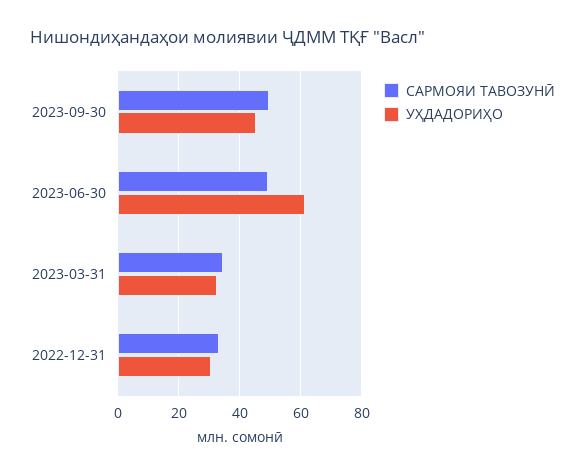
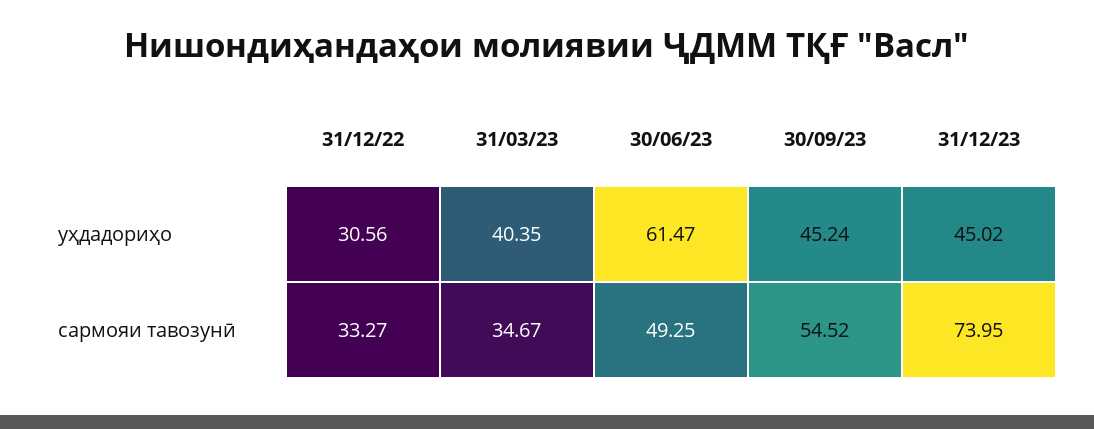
САРМОЯИ ТАВОЗУНӢ, 2023-09-30: 50 -> 54.52
УҲДАДОРИҲО, 2023-03-31: 32 -> 40.35
УҲДАДОРИҲО, 31/12/23: none -> 45.02
САРМОЯИ ТАВОЗУНӢ, 31/12/23: none -> 73.95

